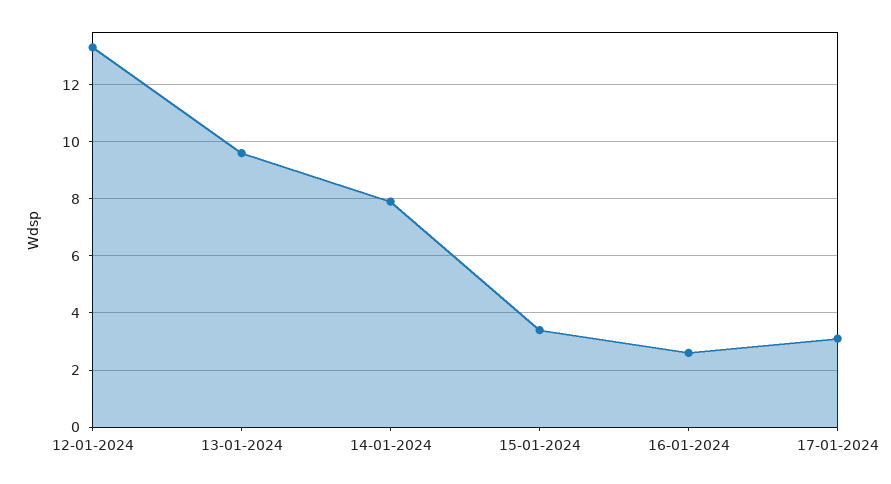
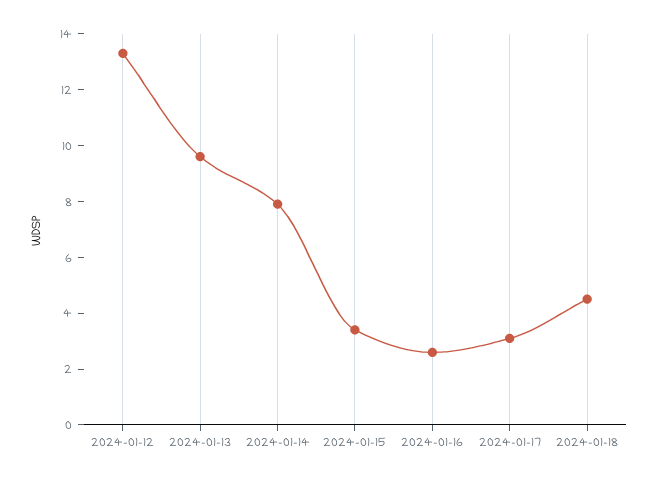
2024-01-18: none -> 4.5

